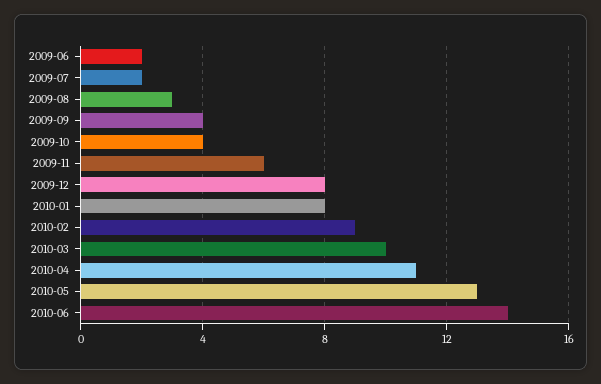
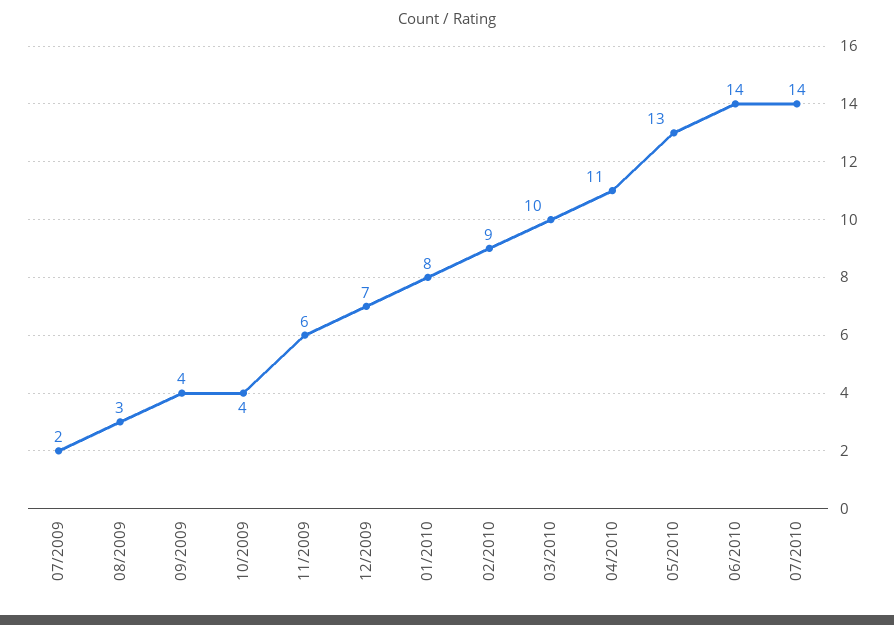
2009-06: 2 -> none
2009-12: 8 -> 7
07/2010: none -> 14

